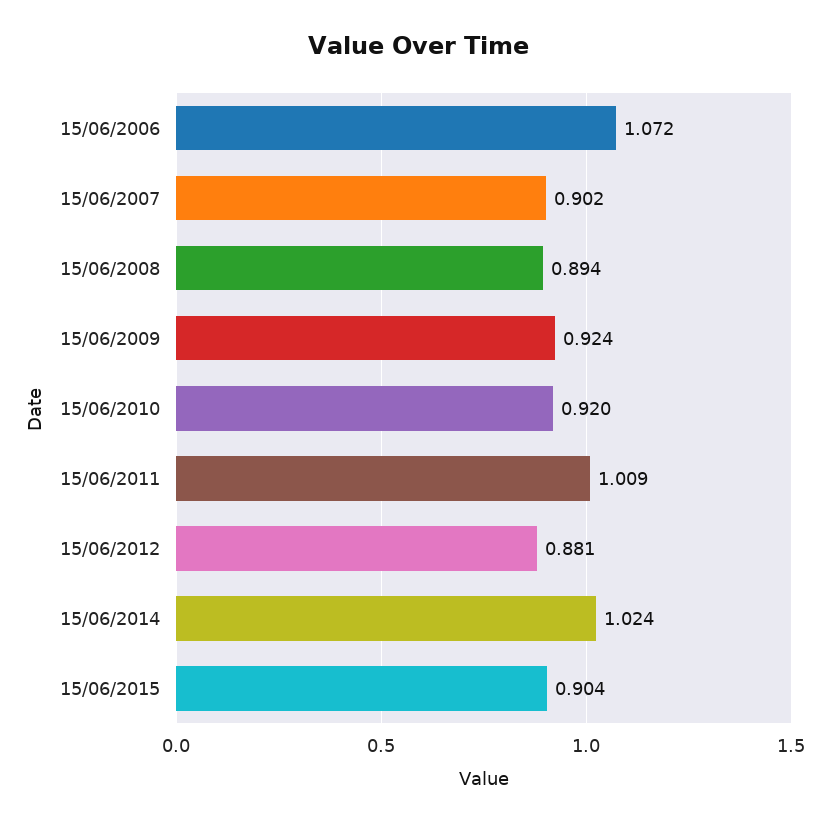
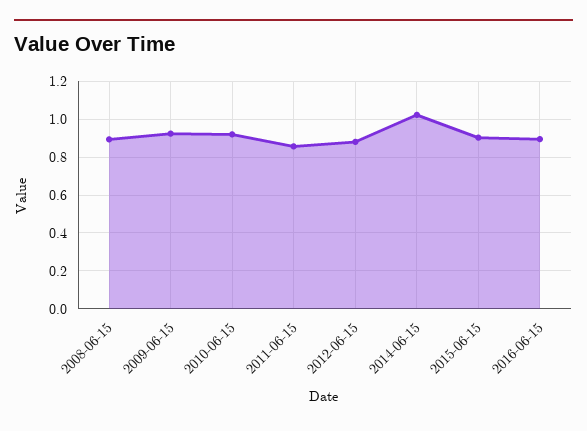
15/06/2006: 1.072 -> none
15/06/2007: 0.902 -> none
15/06/2011: 1.009 -> 0.85
2016-06-15: none -> 0.9

